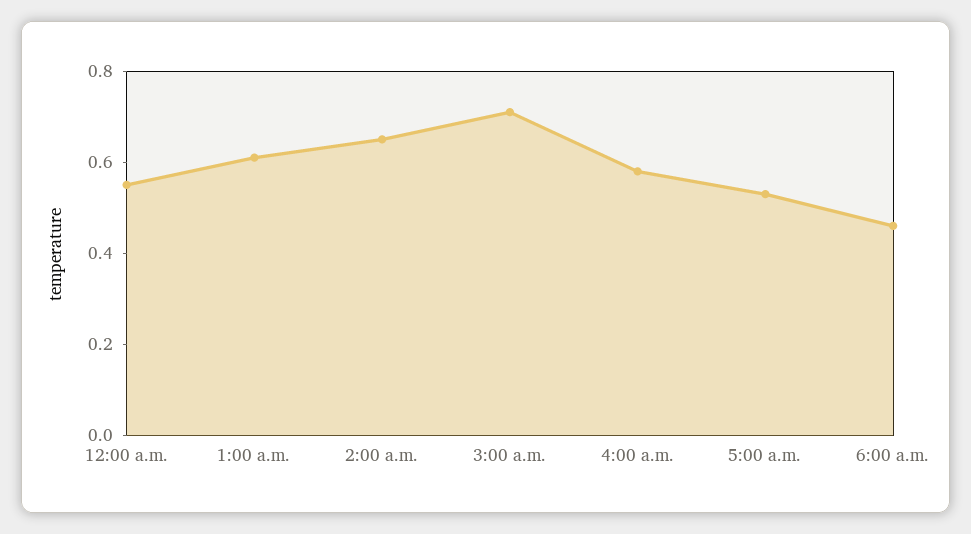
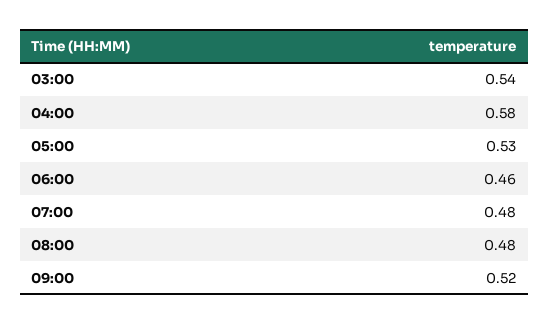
12:00 a.m.: 0.55 -> none
1:00 a.m.: 0.6 -> none
2:00 a.m.: 0.65 -> none
3:00 a.m.: 0.7 -> 0.54
07:00: none -> 0.48
08:00: none -> 0.48
09:00: none -> 0.52

